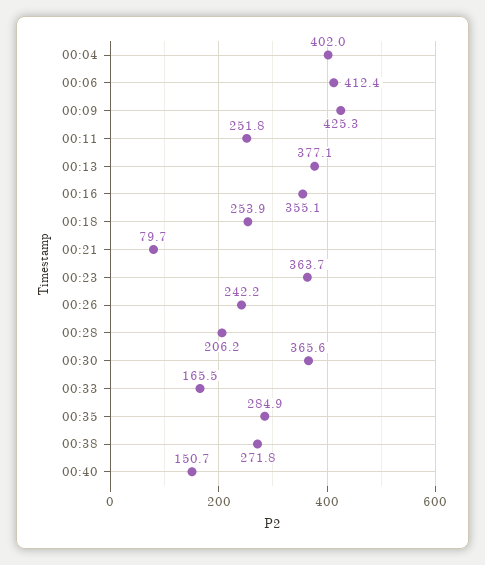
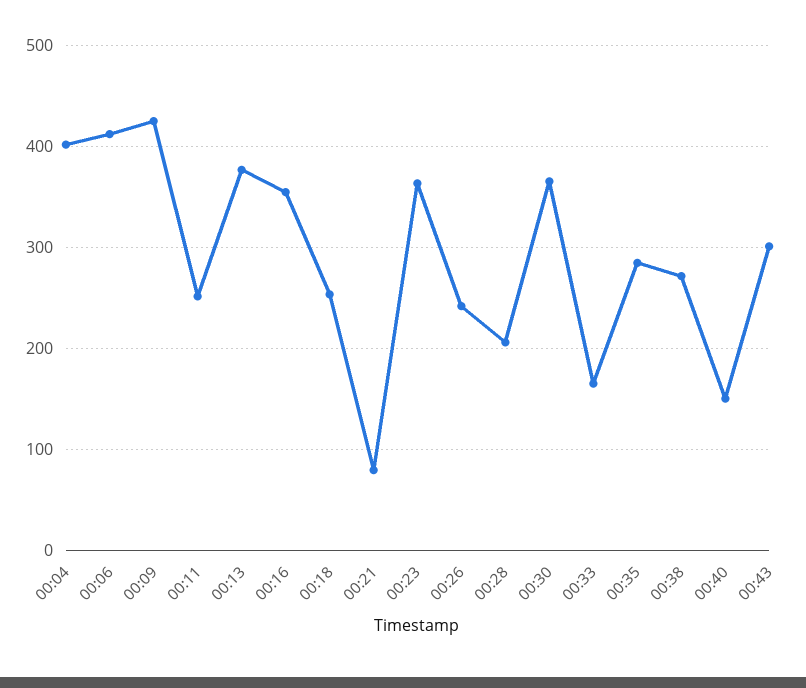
00:43: none -> 300

